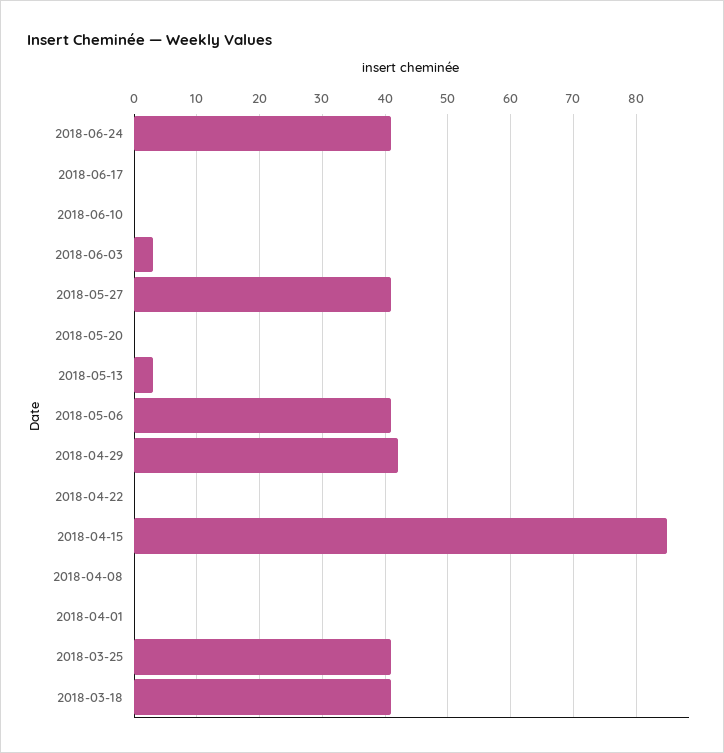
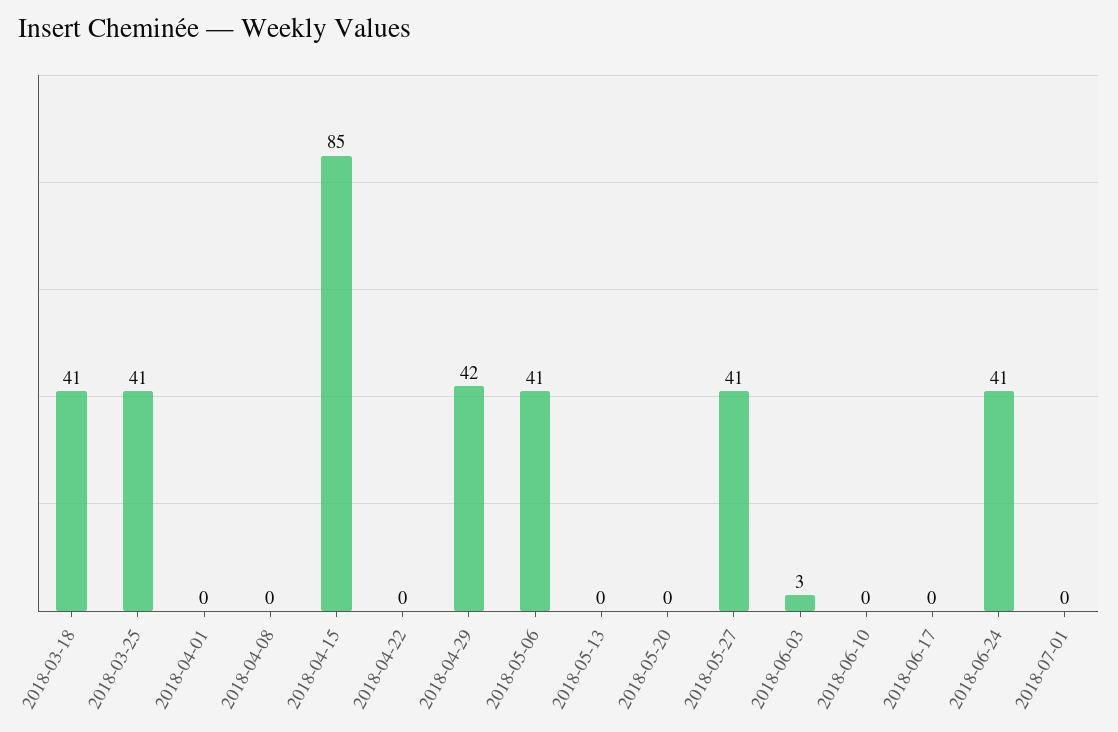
2018-05-13: 3 -> 0
2018-07-01: none -> 0

